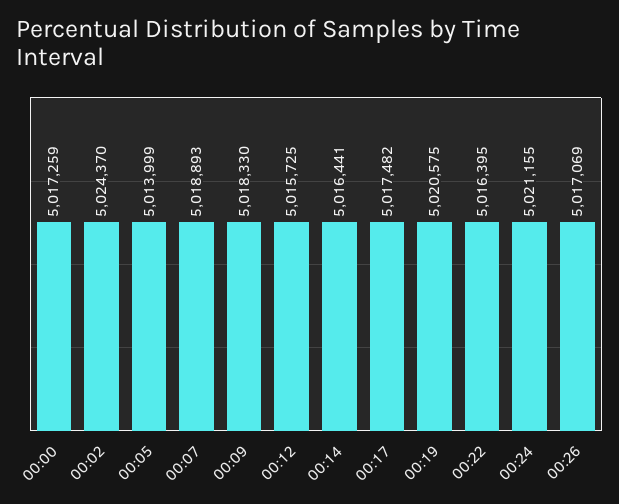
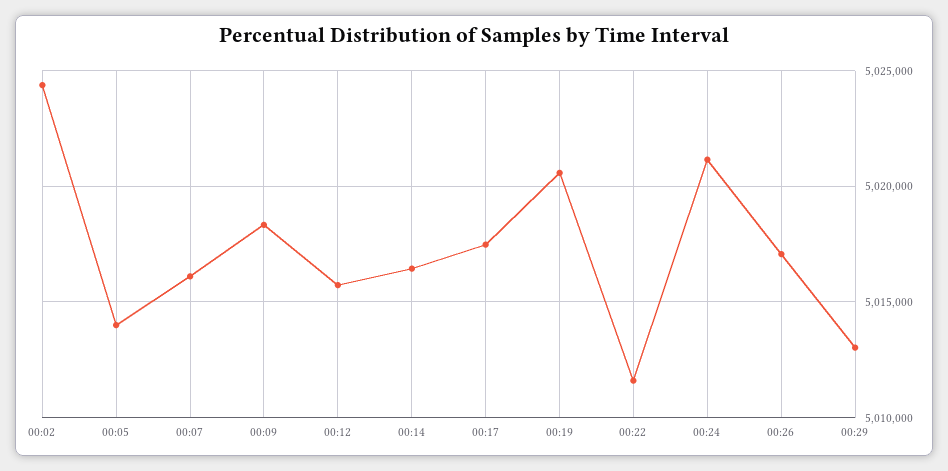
00:00: 5017259 -> none
00:07: 5018893 -> 5016000
00:22: 5016395 -> 5011500
00:29: none -> 5013000

